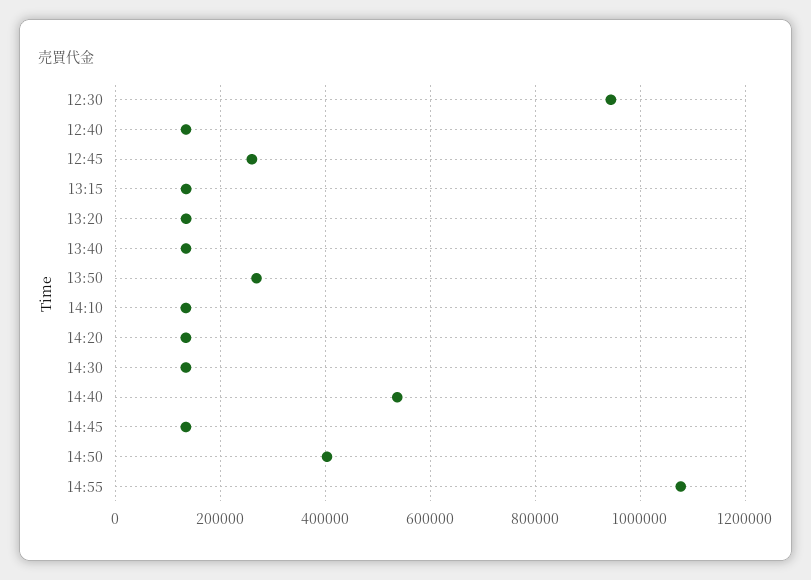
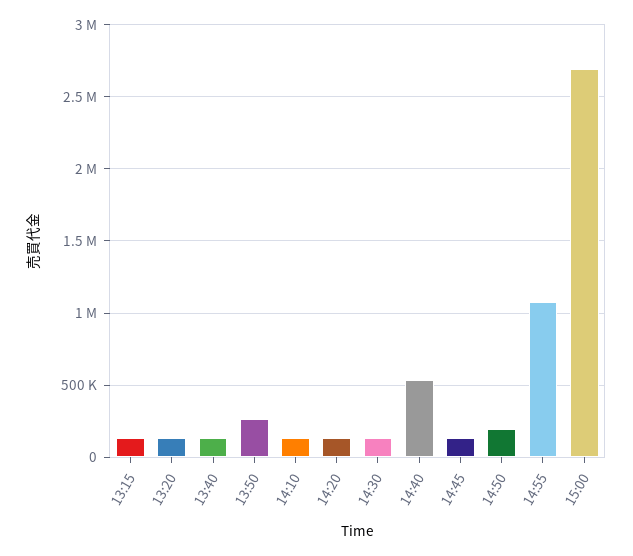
12:30: 940000 -> none
12:40: 140000 -> none
12:45: 260000 -> none
14:50: 400000 -> 200000
15:00: none -> 2700000

